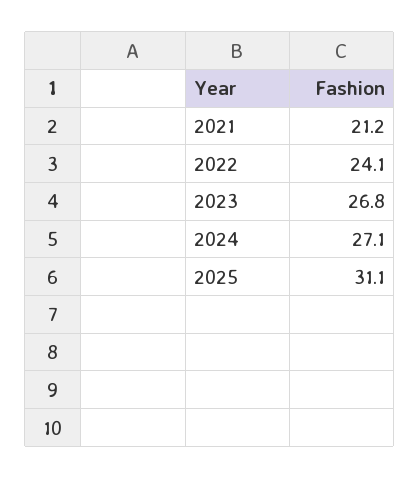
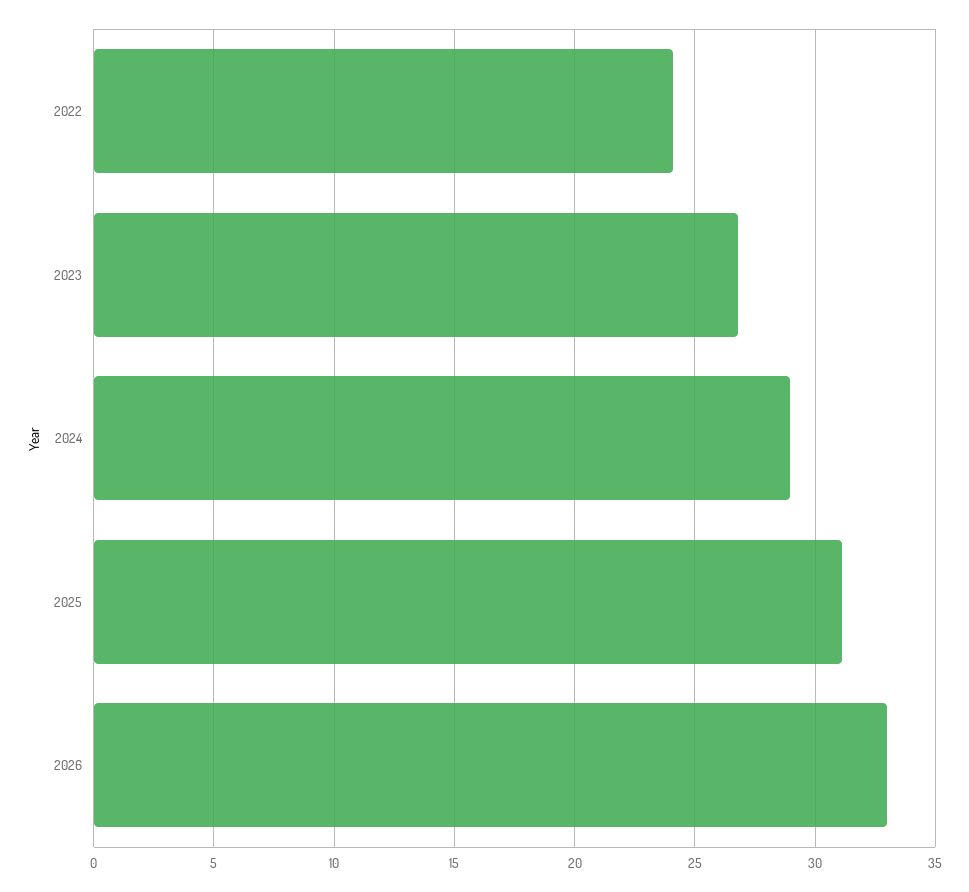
2021: 21.2 -> none
2024: 27.1 -> 29
2026: none -> 33

